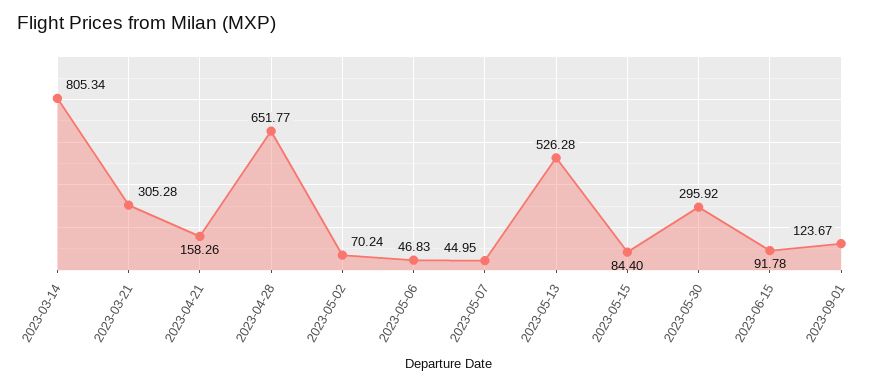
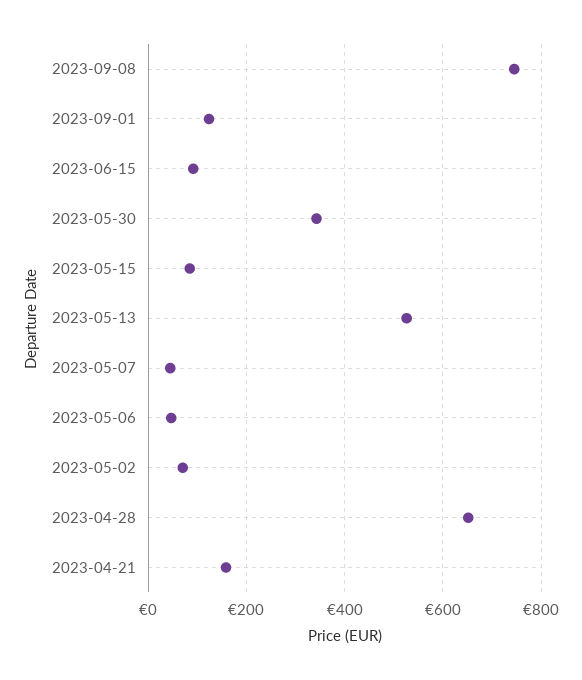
2023-03-14: 805.34 -> none
2023-03-21: 305.28 -> none
2023-05-30: 295.92 -> 340
2023-09-08: none -> 740

